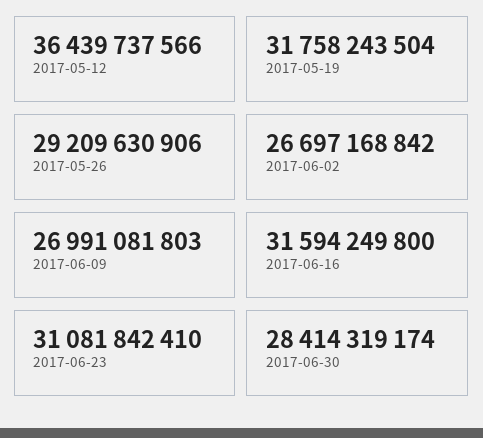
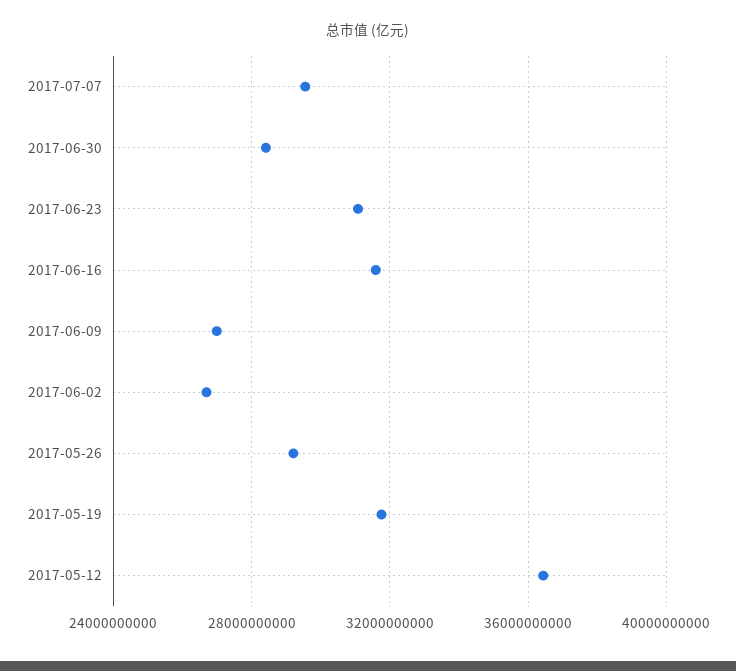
2017-07-07: none -> 29500000000

